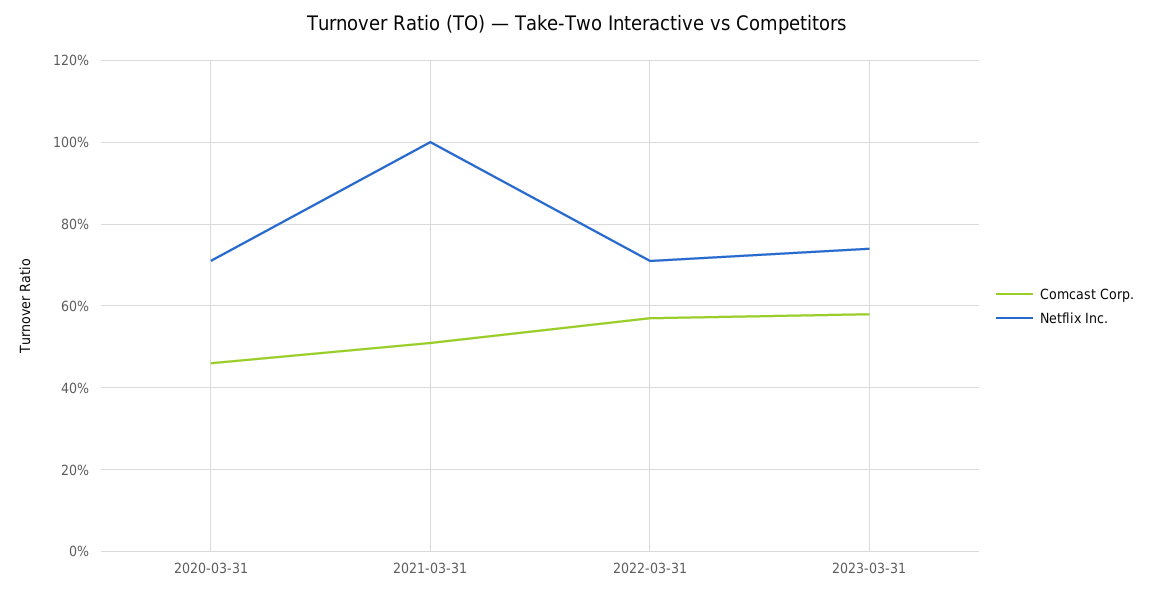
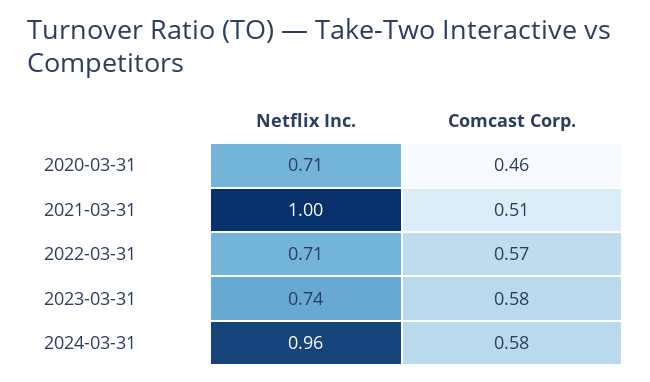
Netflix Inc., 2024-03-31: none -> 0.96
Comcast Corp., 2024-03-31: none -> 0.58

